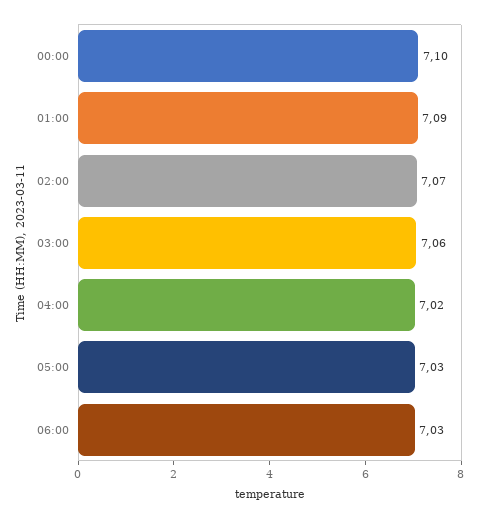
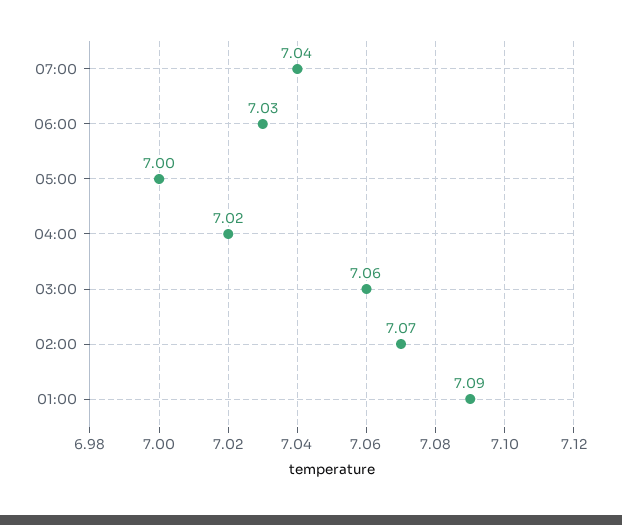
00:00: 7.1 -> none
05:00: 7.03 -> 7
07:00: none -> 7.04

